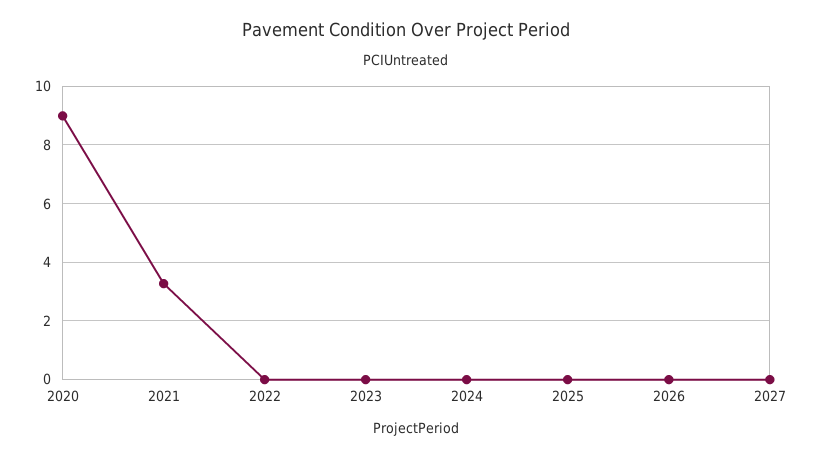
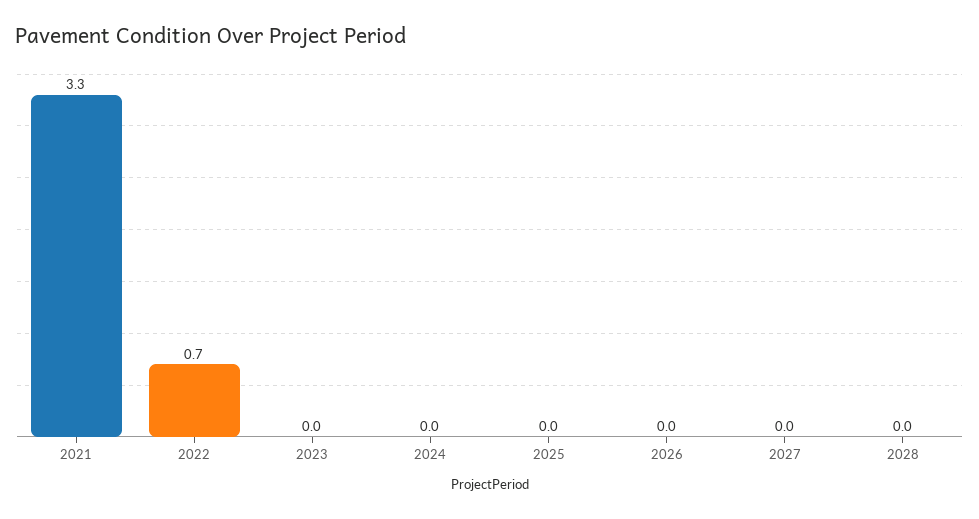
2020: 9 -> none
2022: 0 -> 0.7
2028: none -> 0

